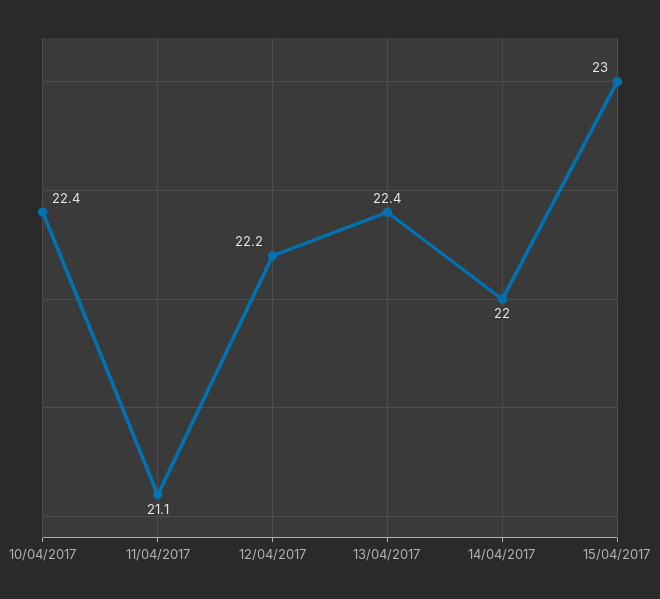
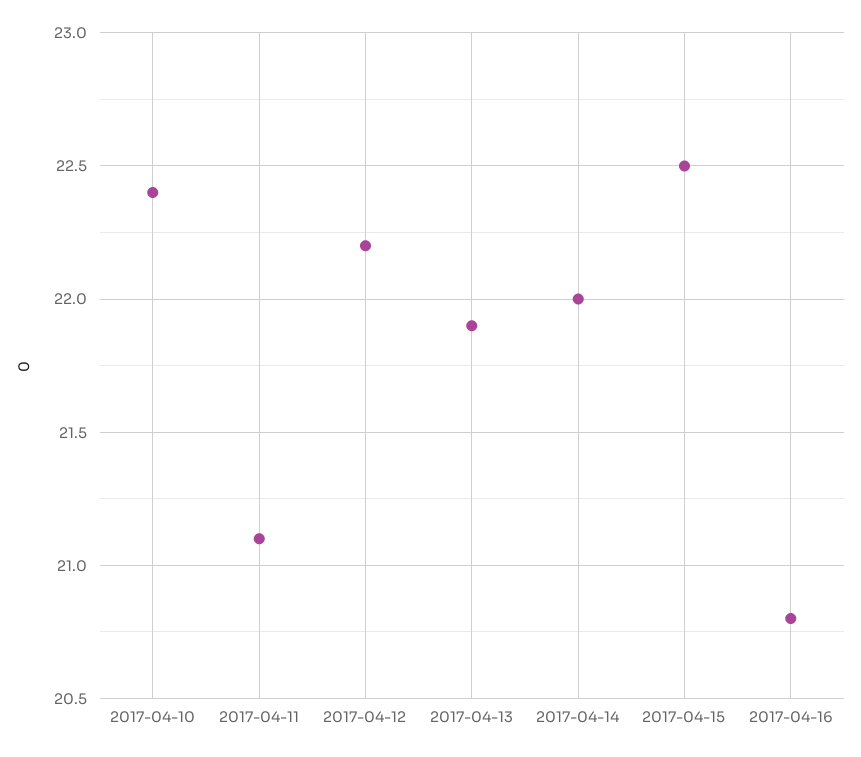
13/04/2017: 22.4 -> 21.9
15/04/2017: 23 -> 22.5
2017-04-16: none -> 20.8

